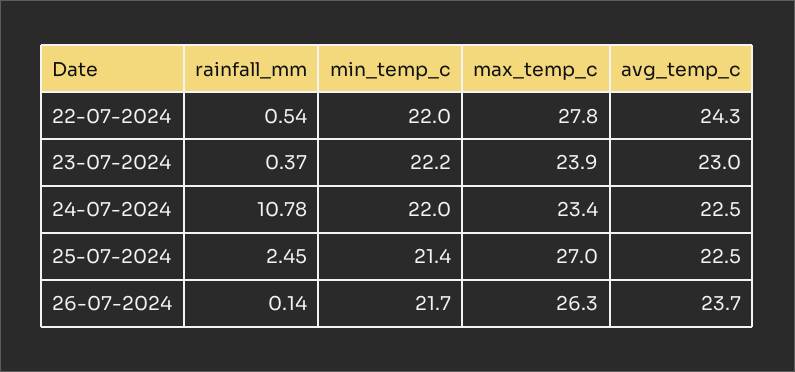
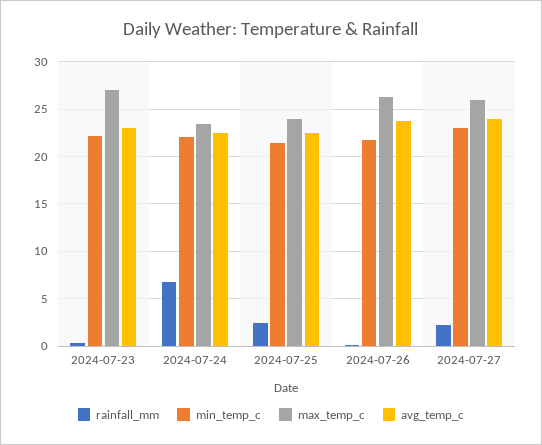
rainfall_mm, 22-07-2024: 0.54 -> none
min_temp_c, 22-07-2024: 22 -> none
max_temp_c, 22-07-2024: 27.8 -> none
avg_temp_c, 22-07-2024: 24.3 -> none
max_temp_c, 23-07-2024: 23.9 -> 27
rainfall_mm, 24-07-2024: 10.78 -> 7
max_temp_c, 25-07-2024: 27 -> 24
rainfall_mm, 2024-07-27: none -> 2
min_temp_c, 2024-07-27: none -> 23
max_temp_c, 2024-07-27: none -> 26
avg_temp_c, 2024-07-27: none -> 24

